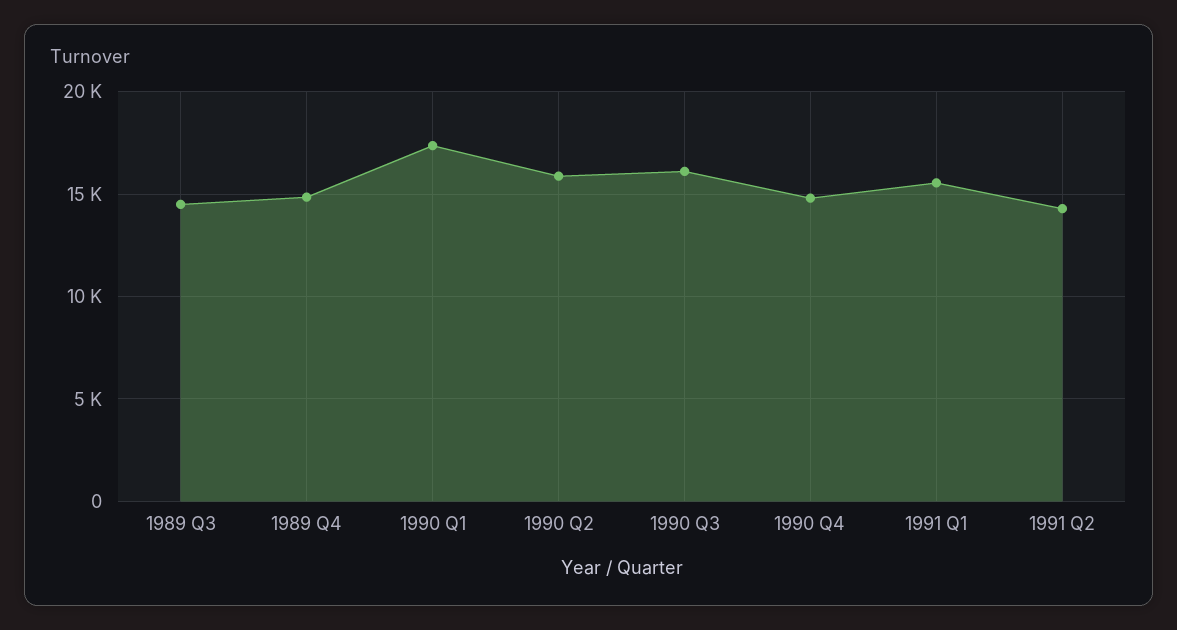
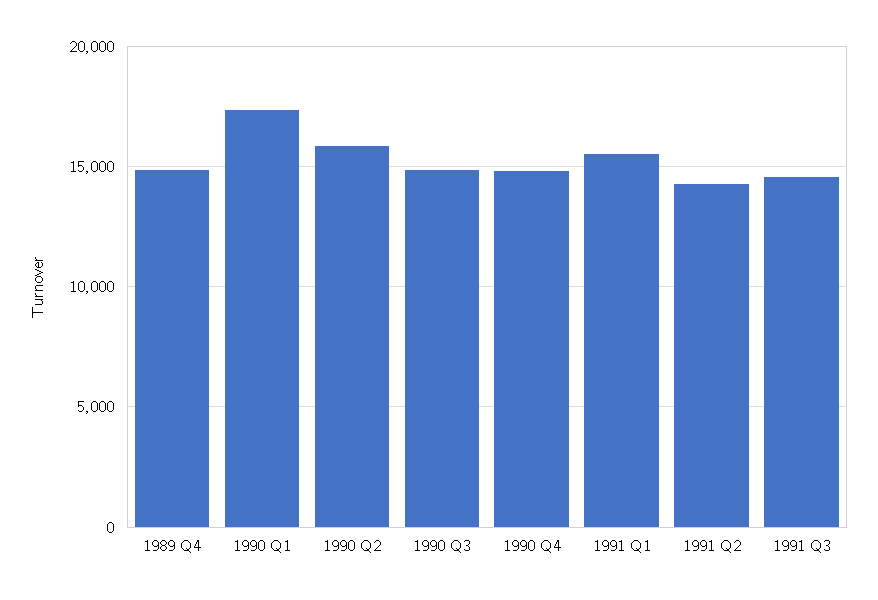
1989 Q3: 14500 -> none
1990 Q3: 16000 -> 15000
1991 Q3: none -> 14500

